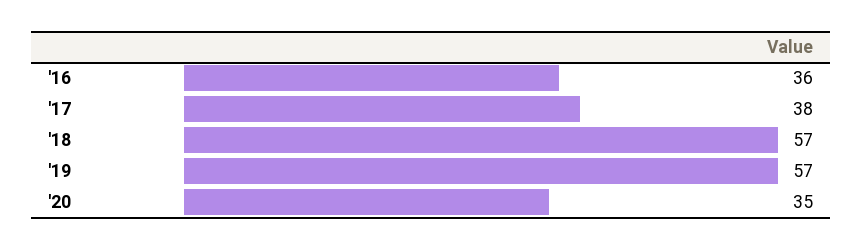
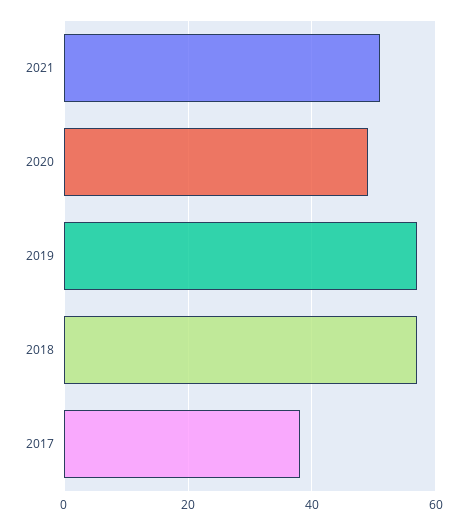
'16: 36 -> none
'20: 35 -> 50
2021: none -> 50

